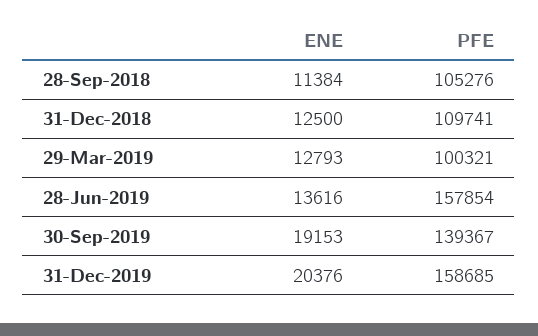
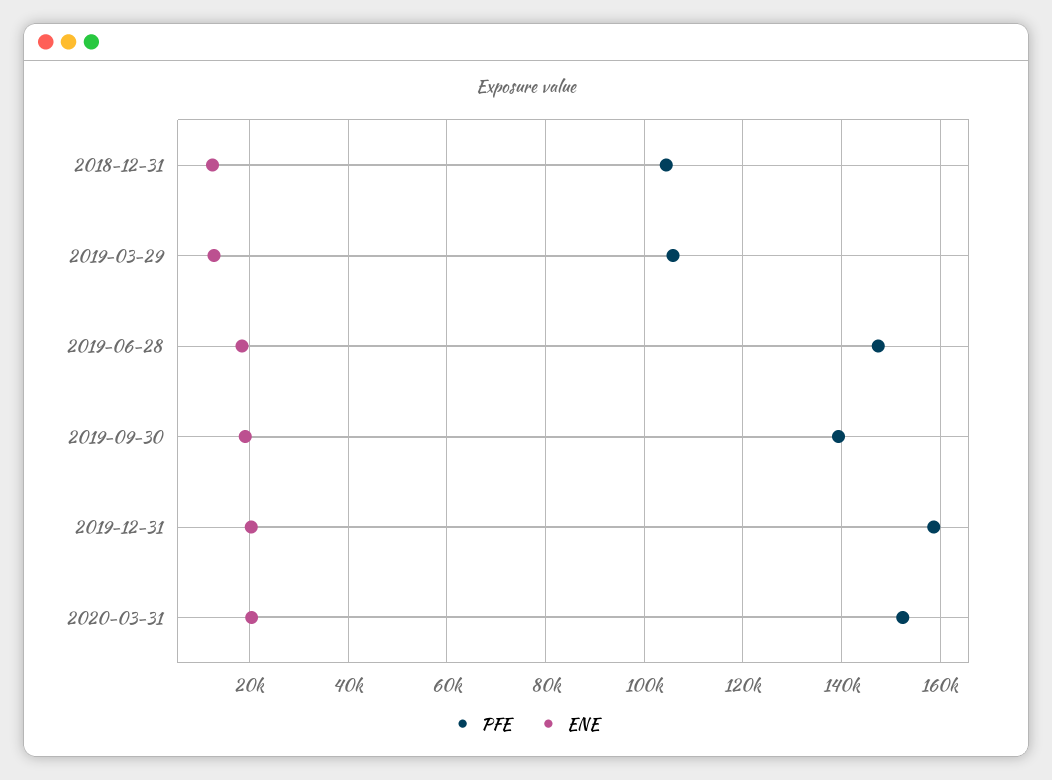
ENE, 28-Sep-2018: 11384 -> none
PFE, 28-Sep-2018: 105276 -> none
PFE, 31-Dec-2018: 109741 -> 104000
PFE, 29-Mar-2019: 100321 -> 106000
ENE, 28-Jun-2019: 13616 -> 18000
PFE, 28-Jun-2019: 157854 -> 148000
PFE, 2020-03-31: none -> 152000
ENE, 2020-03-31: none -> 20000

